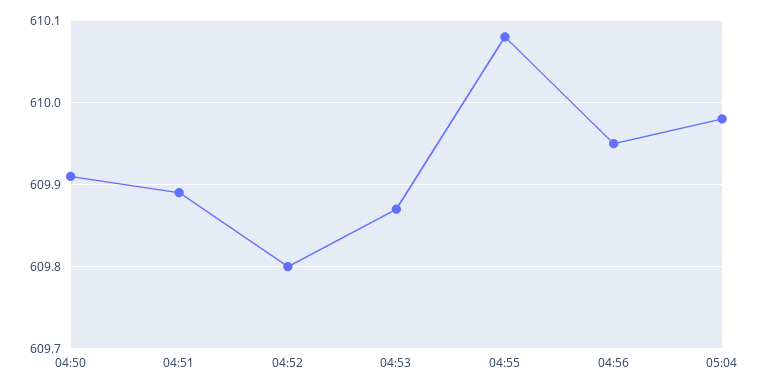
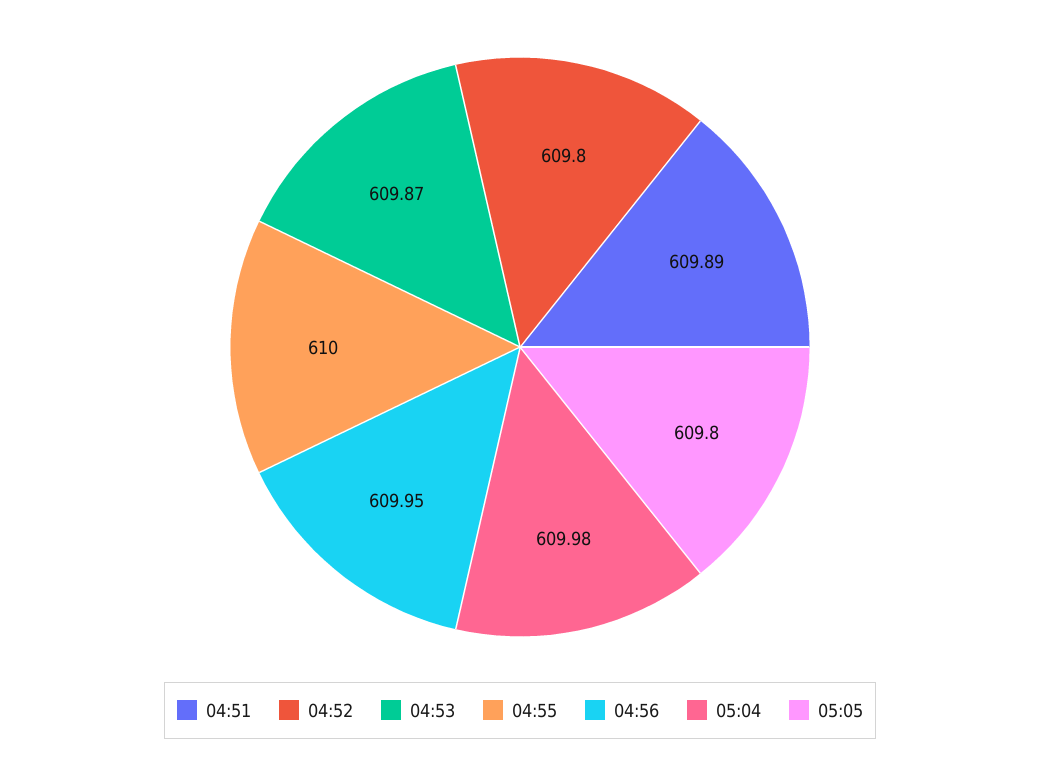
04:50: 609.91 -> none
04:55: 610.08 -> 610
05:05: none -> 609.8

